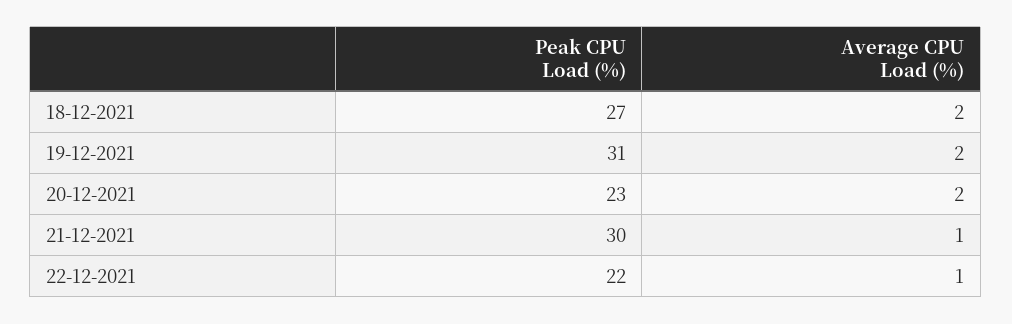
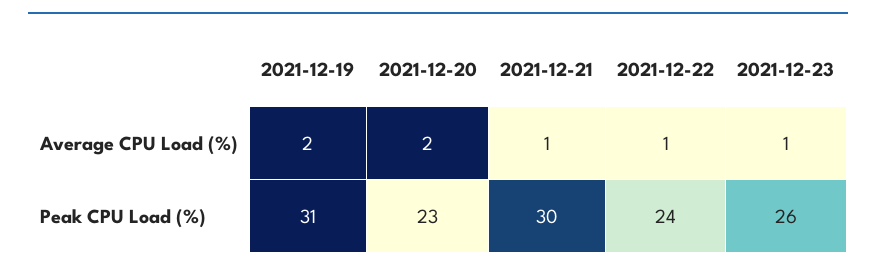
Peak CPU Load (%), 18-12-2021: 27 -> none
Average CPU Load (%), 18-12-2021: 2 -> none
Peak CPU Load (%), 22-12-2021: 22 -> 24
Average CPU Load (%), 2021-12-23: none -> 1
Peak CPU Load (%), 2021-12-23: none -> 26

